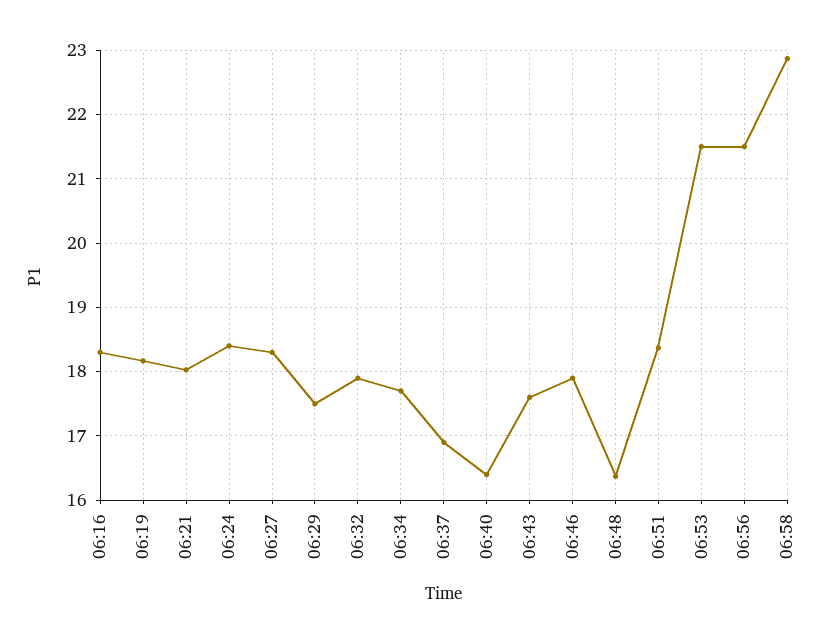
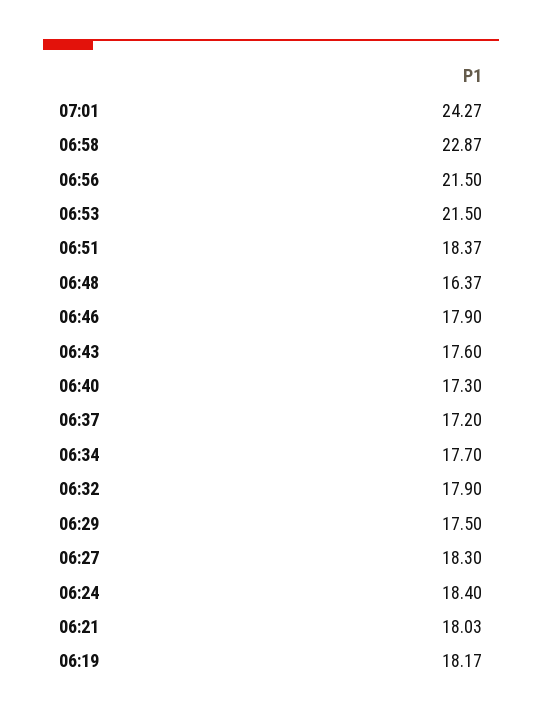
06:16: 18.3 -> none
06:37: 16.9 -> 17.2
06:40: 16.4 -> 17.3
07:01: none -> 24.27

